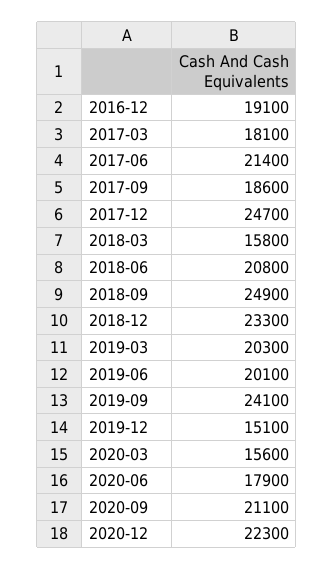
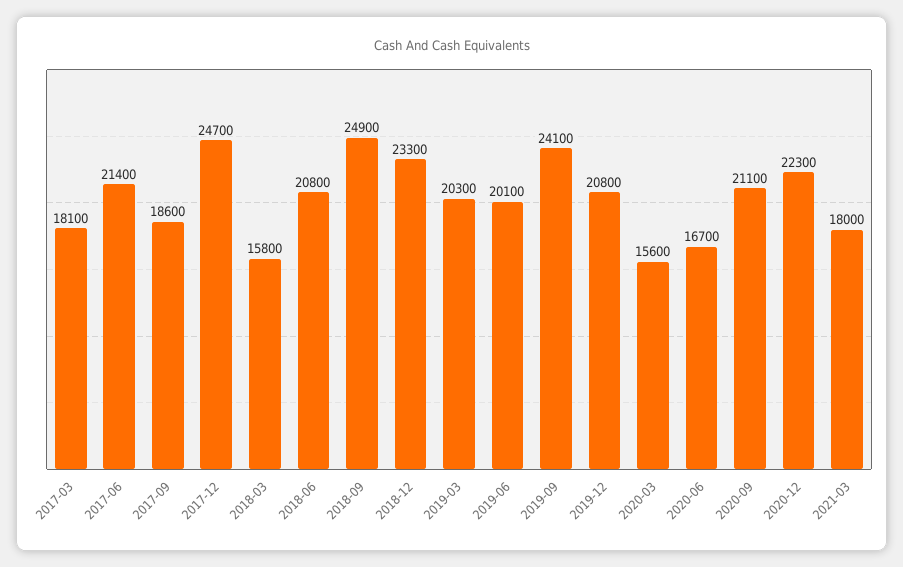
2016-12: 19100 -> none
2019-12: 15100 -> 20800
2020-06: 17900 -> 16700
2021-03: none -> 18000

